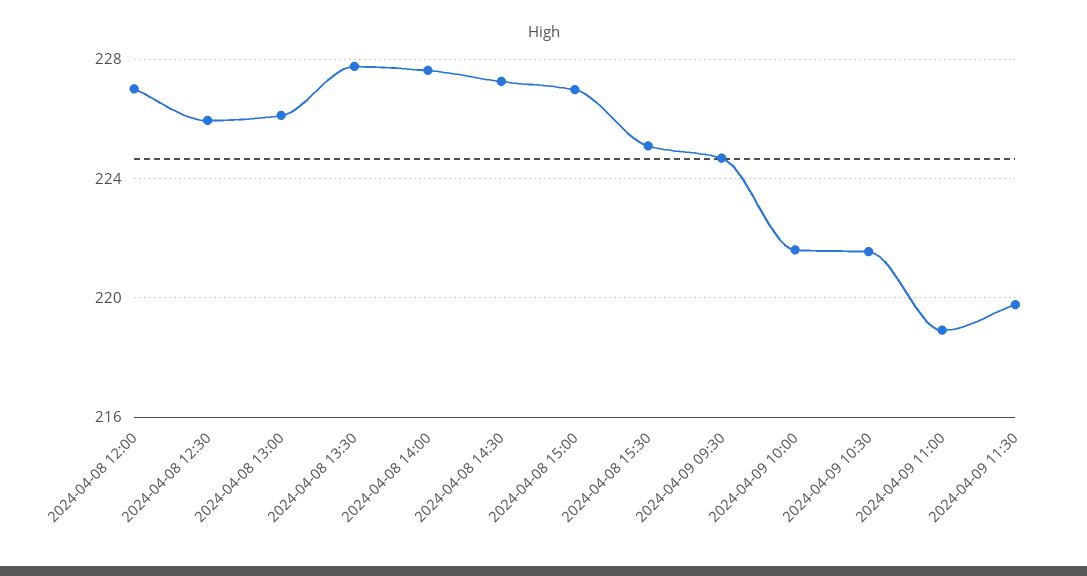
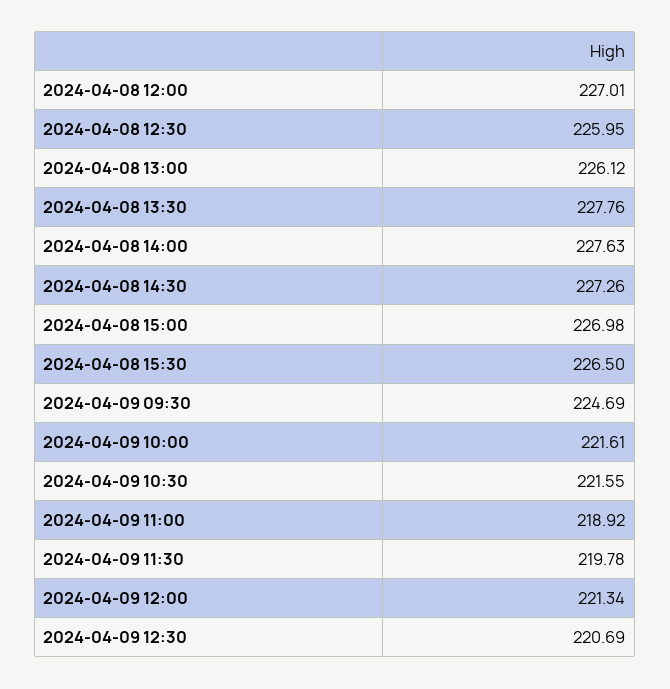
2024-04-08 15:30: 225 -> 226.5
2024-04-09 12:00: none -> 221.34
2024-04-09 12:30: none -> 220.69

